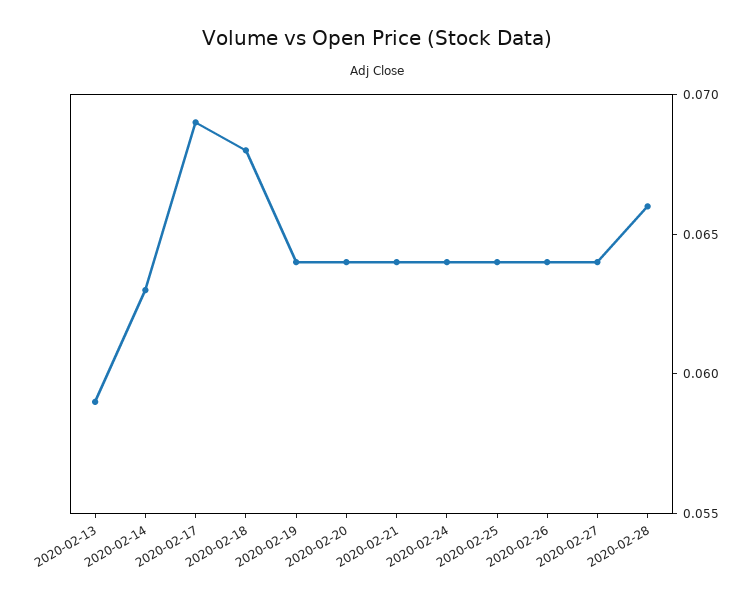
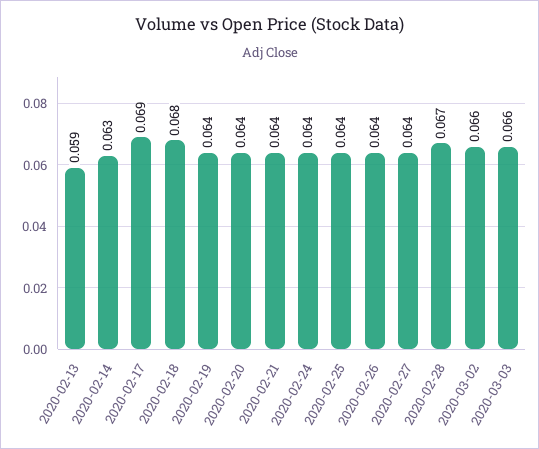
2020-02-28: 0.066 -> 0.067
2020-03-02: none -> 0.066
2020-03-03: none -> 0.066

